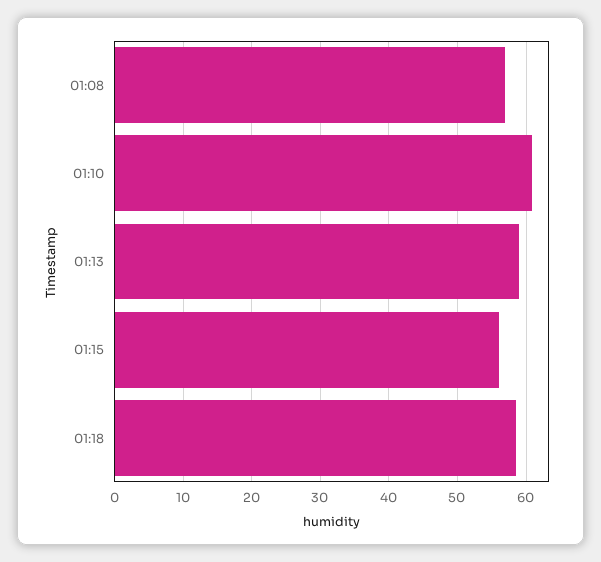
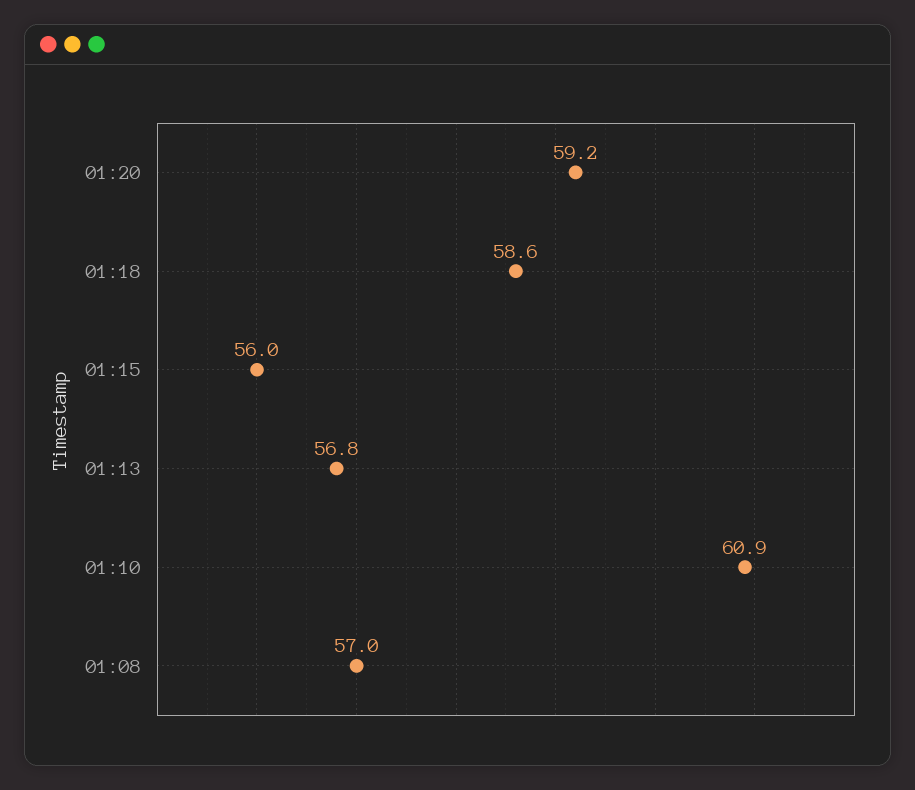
01:13: 59 -> 56.8
01:20: none -> 59.2

